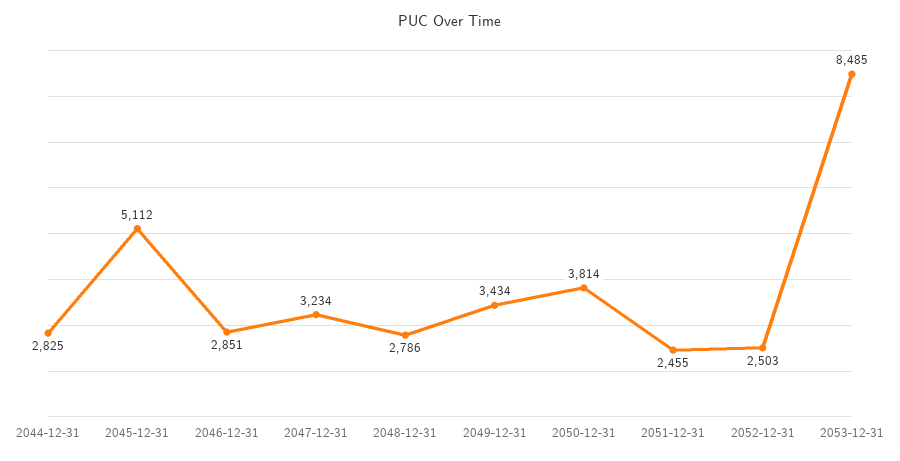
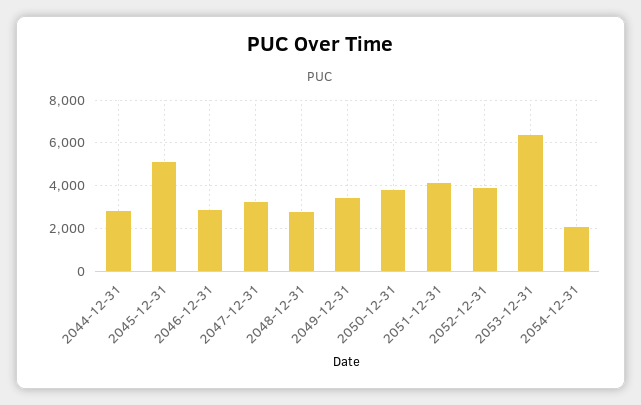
2051-12-31: 2455 -> 4000
2052-12-31: 2503 -> 4000
2053-12-31: 8485 -> 6500
2054-12-31: none -> 2000

